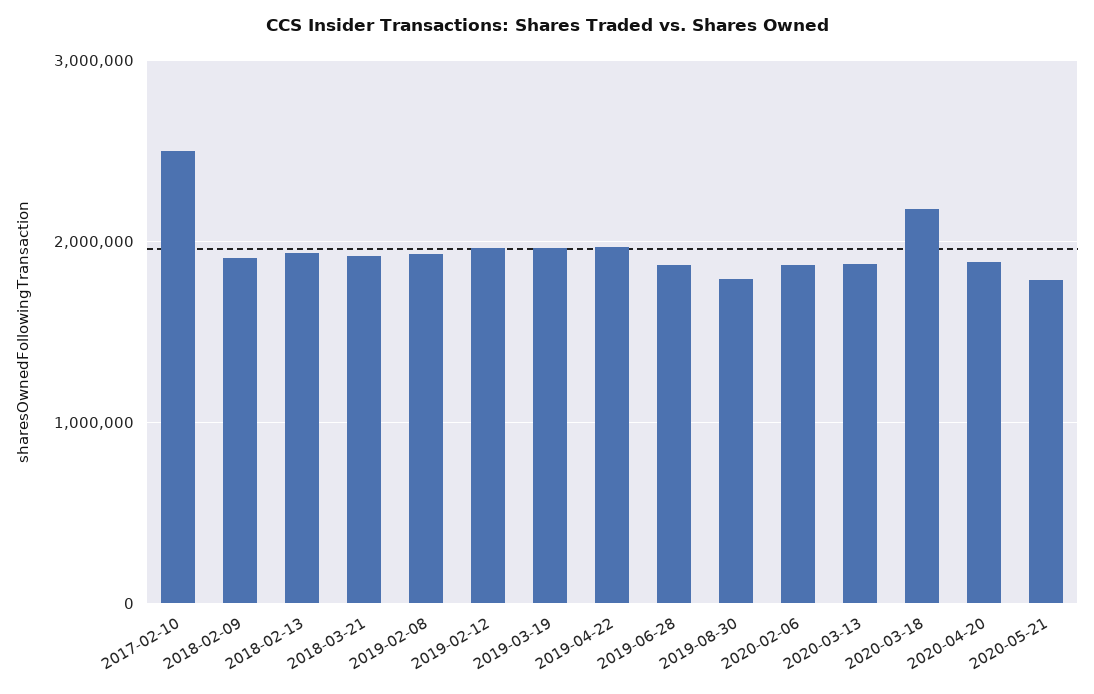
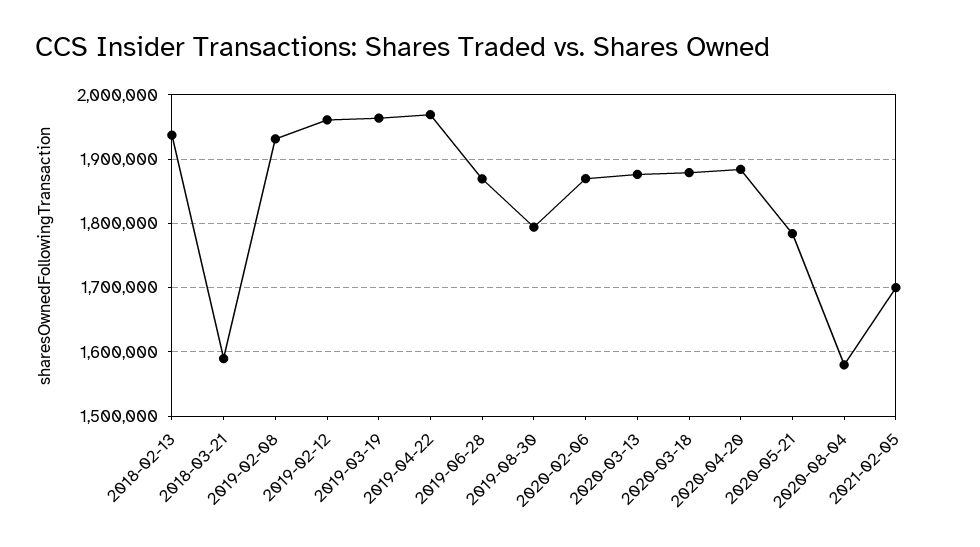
2017-02-10: 2500000 -> none
2018-02-09: 1900000 -> none
2018-03-21: 1900000 -> 1590000
2020-03-18: 2200000 -> 1880000
2020-08-04: none -> 1580000
2021-02-05: none -> 1700000

